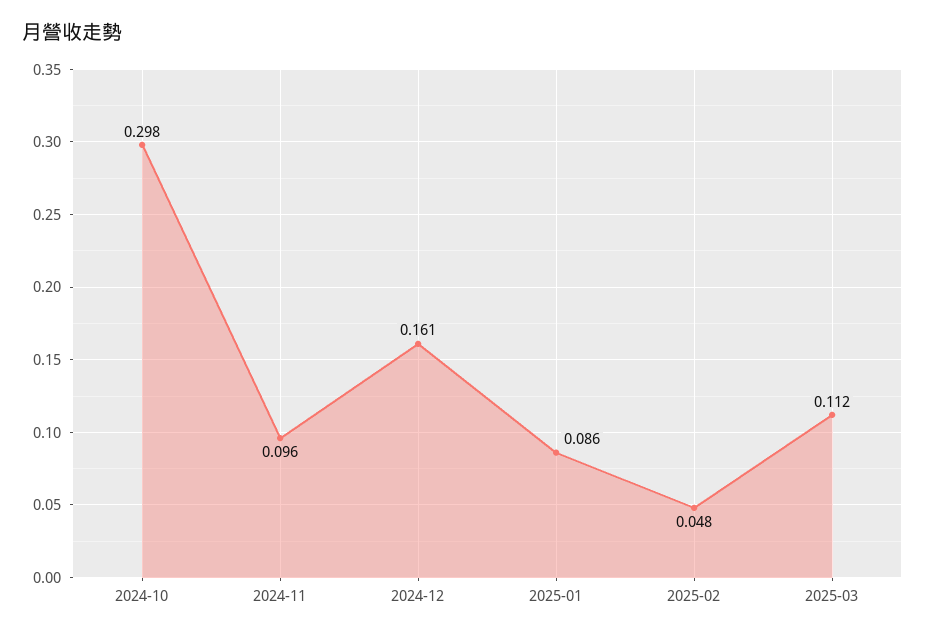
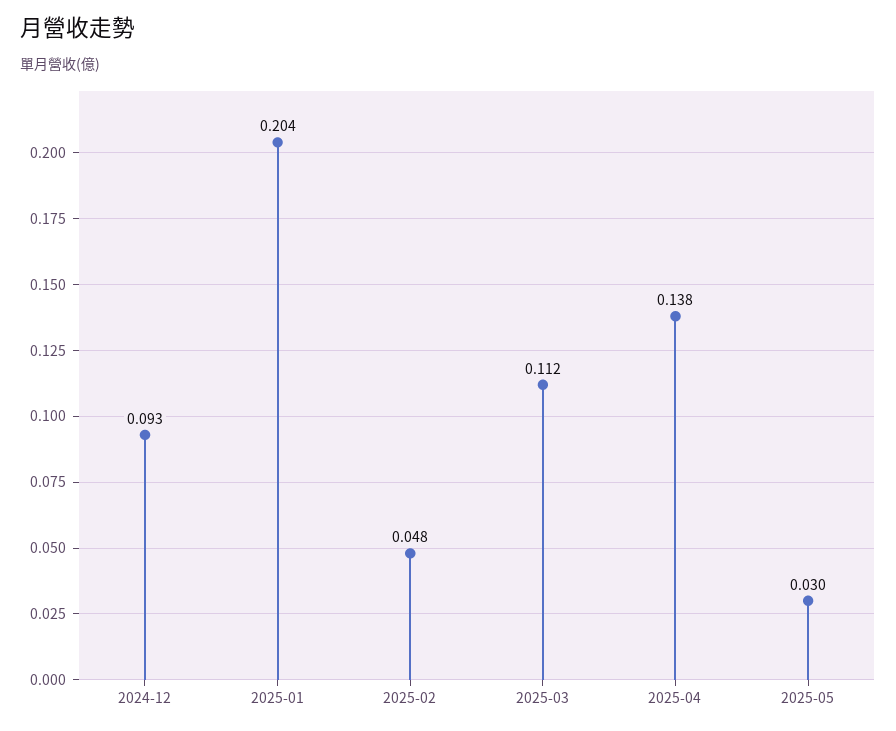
2024-10: 0.298 -> none
2024-11: 0.096 -> none
2024-12: 0.161 -> 0.093
2025-01: 0.086 -> 0.204
2025-04: none -> 0.138
2025-05: none -> 0.03

